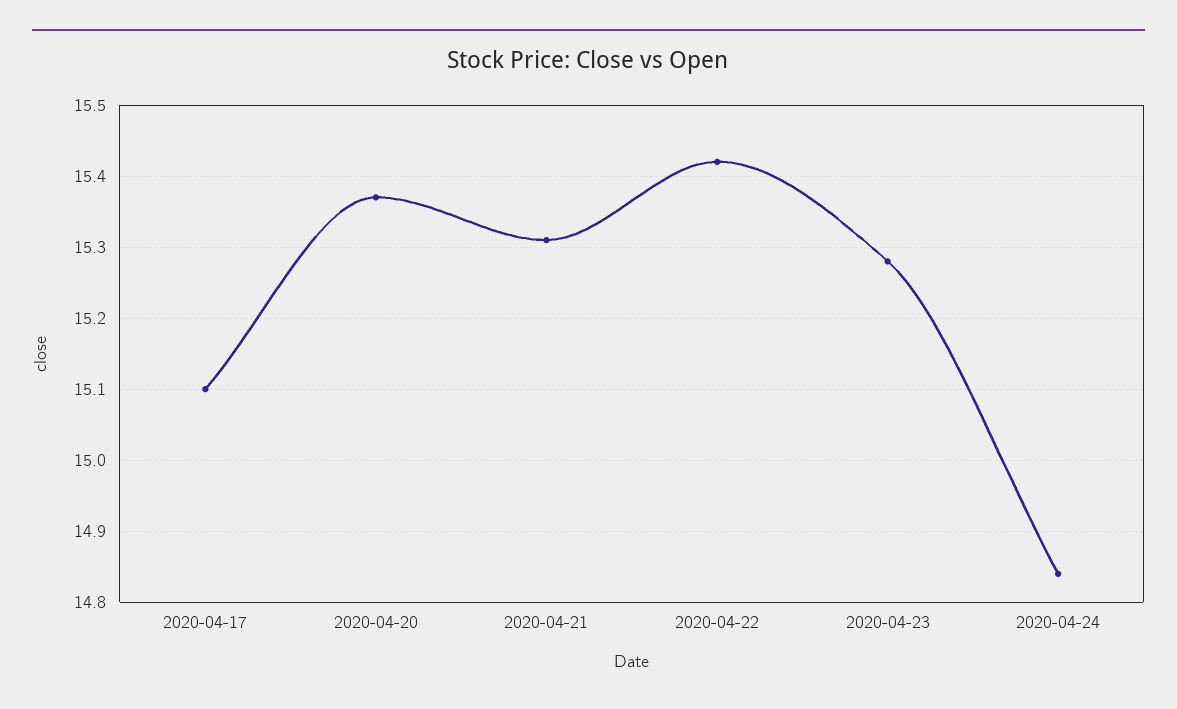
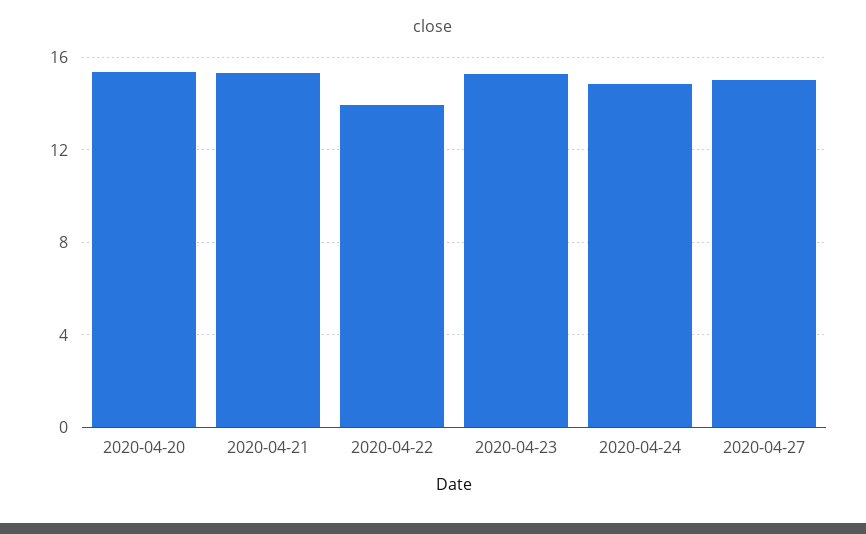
2020-04-17: 15.1 -> none
2020-04-22: 15.42 -> 14
2020-04-27: none -> 15

